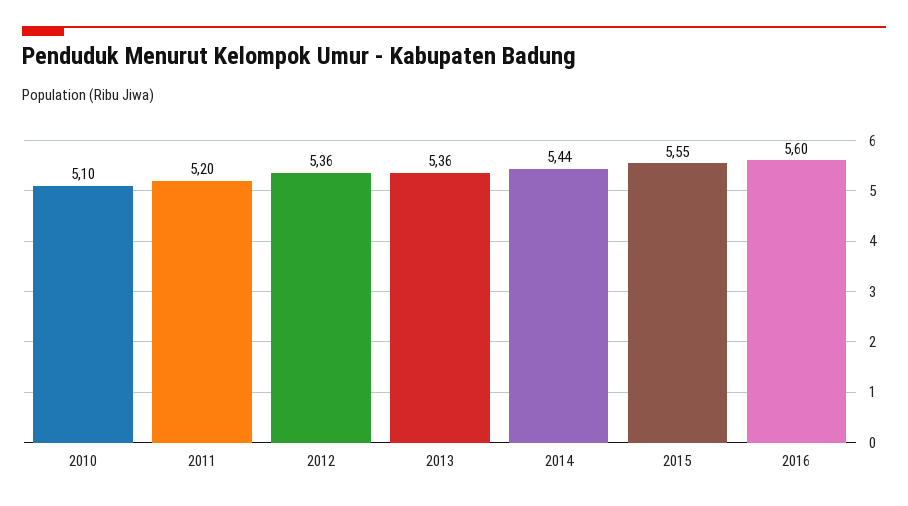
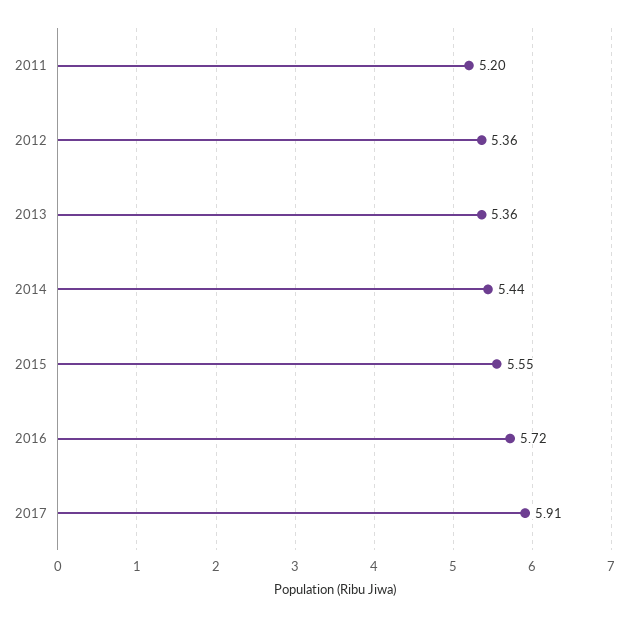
2010: 5.1 -> none
2016: 5.6 -> 5.72
2017: none -> 5.91

